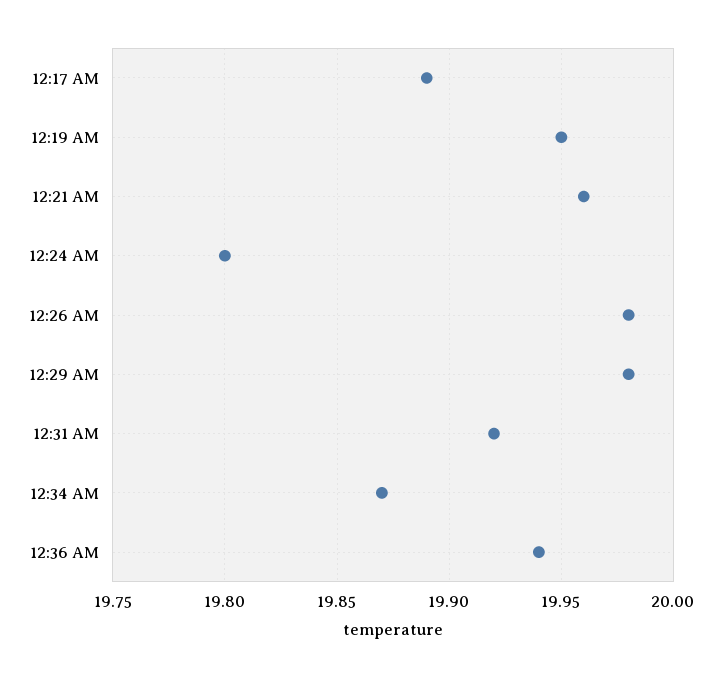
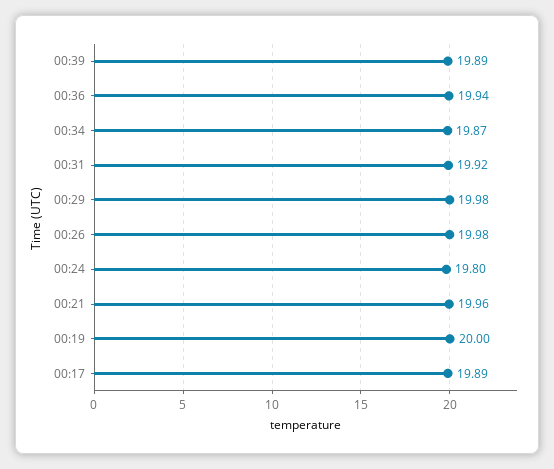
12:19 AM: 19.95 -> 20
00:39: none -> 19.89

